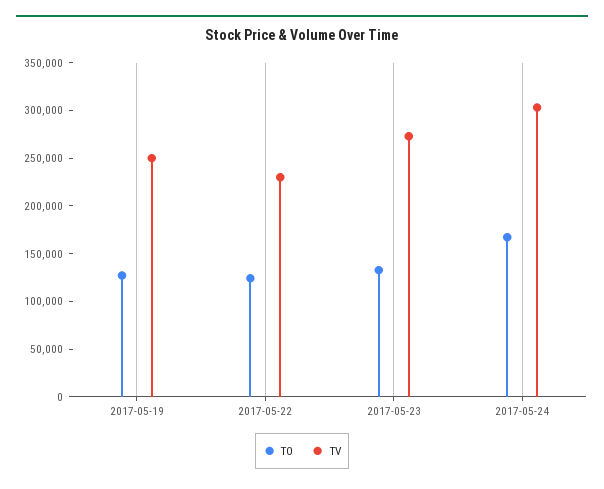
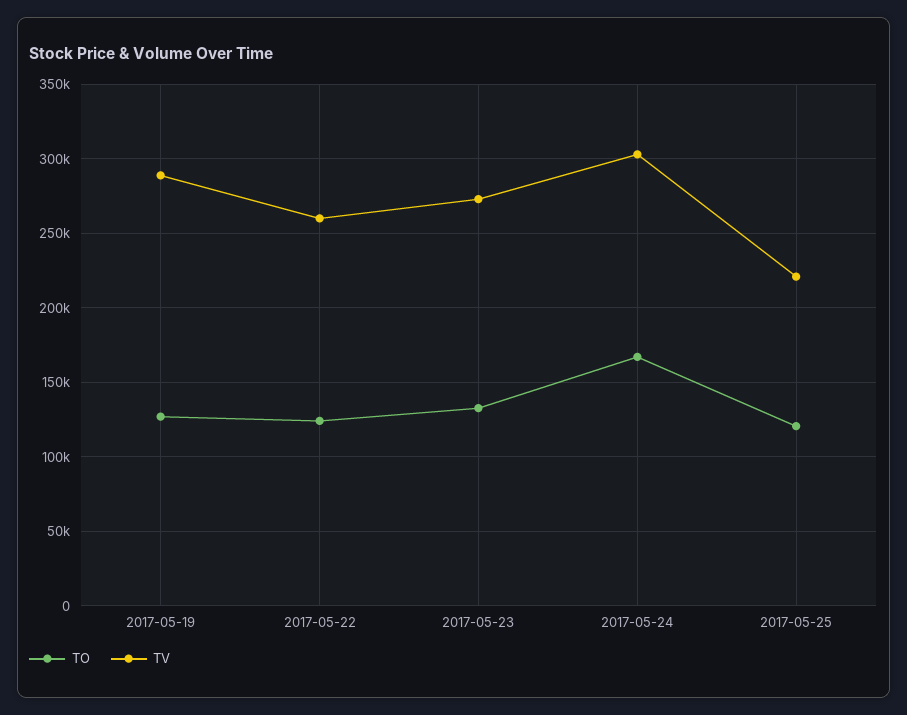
TV, 2017-05-19: 250000 -> 290000
TV, 2017-05-22: 230000 -> 260000
TO, 2017-05-25: none -> 120000
TV, 2017-05-25: none -> 220000

